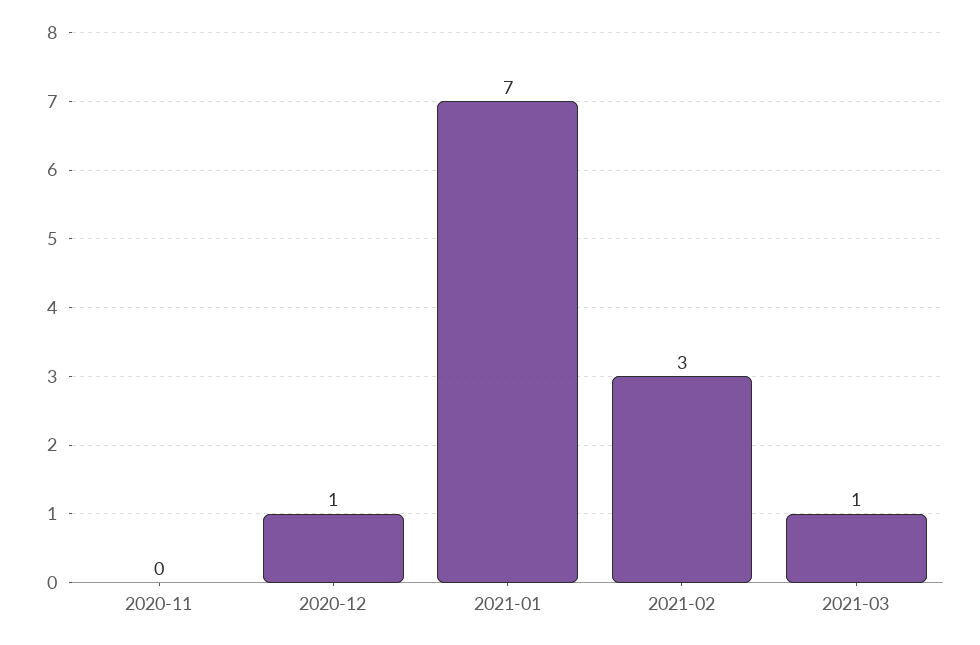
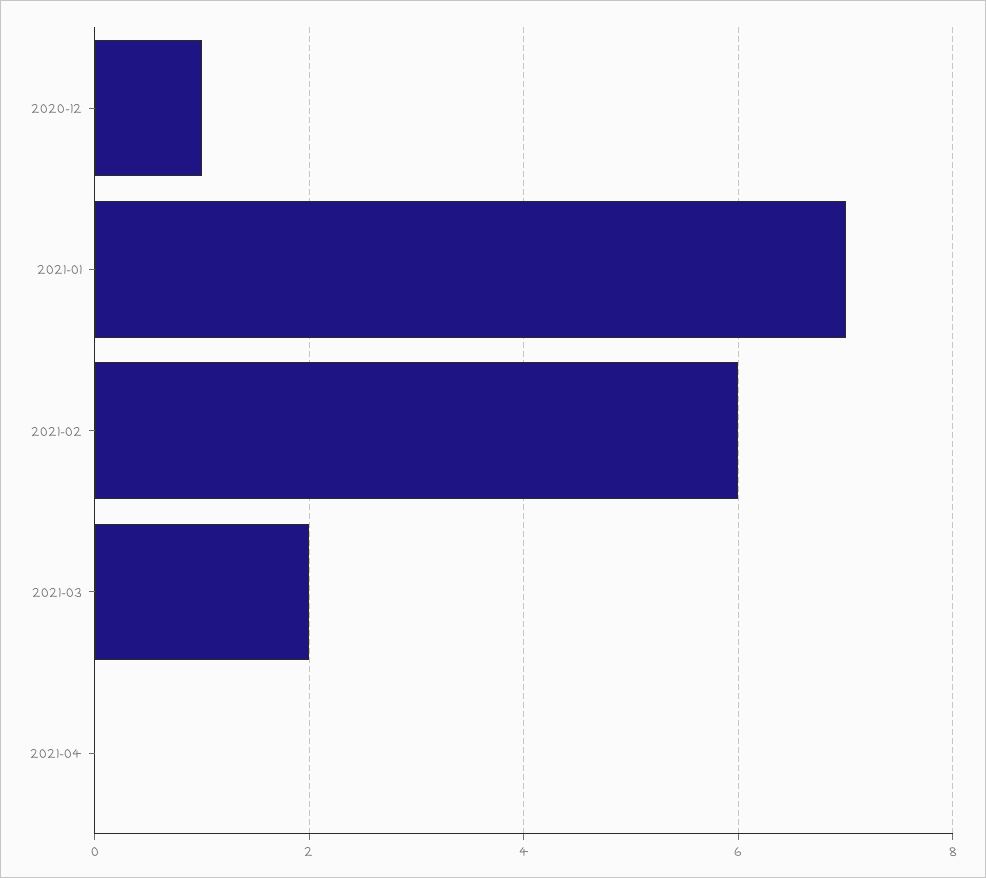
2020-11: 0 -> none
2021-02: 3 -> 6
2021-03: 1 -> 2
2021-04: none -> 0

